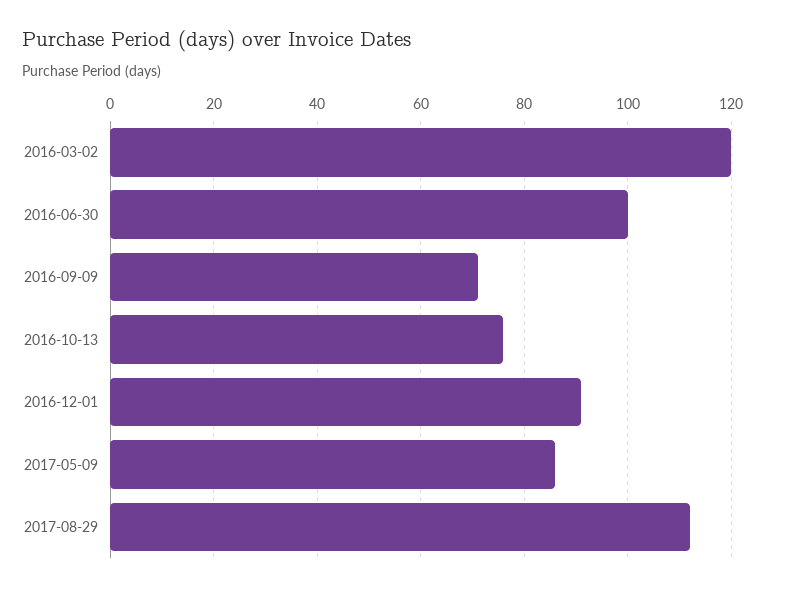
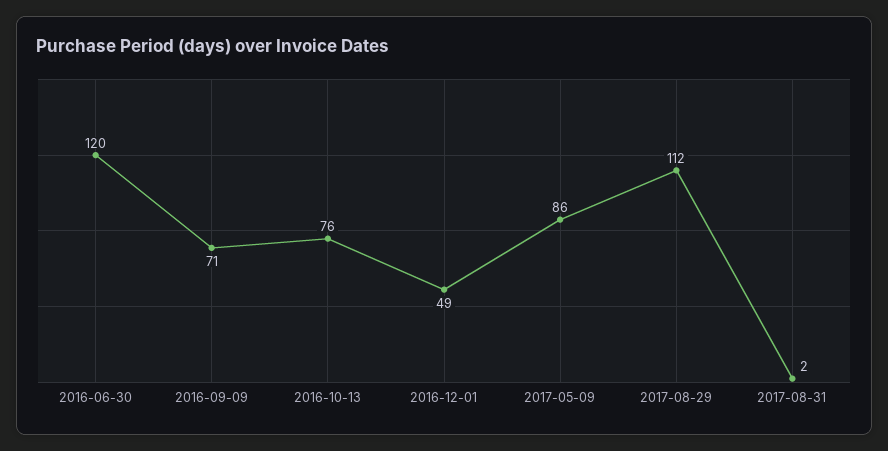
2016-03-02: 120 -> none
2016-06-30: 100 -> 120
2016-12-01: 90 -> 49
2017-08-31: none -> 2

